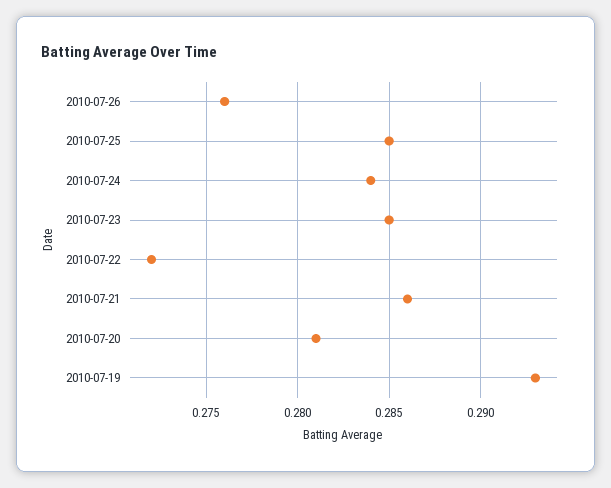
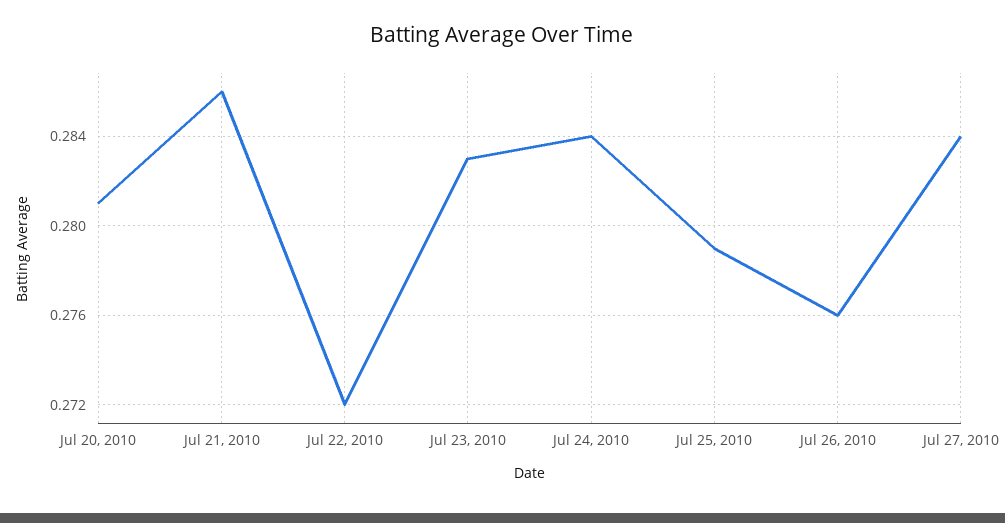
2010-07-25: 0.285 -> 0.279
2010-07-23: 0.285 -> 0.283
2010-07-19: 0.293 -> none
Jul 27, 2010: none -> 0.284

